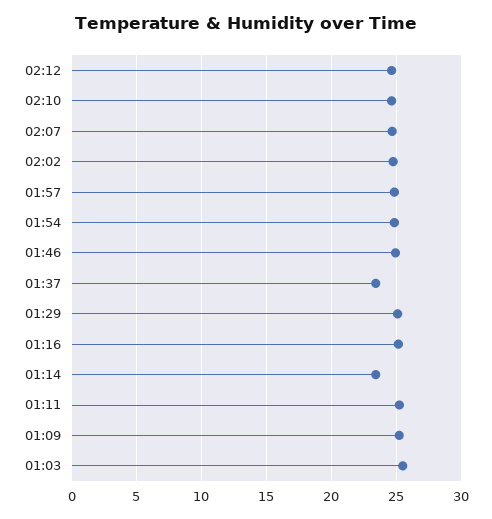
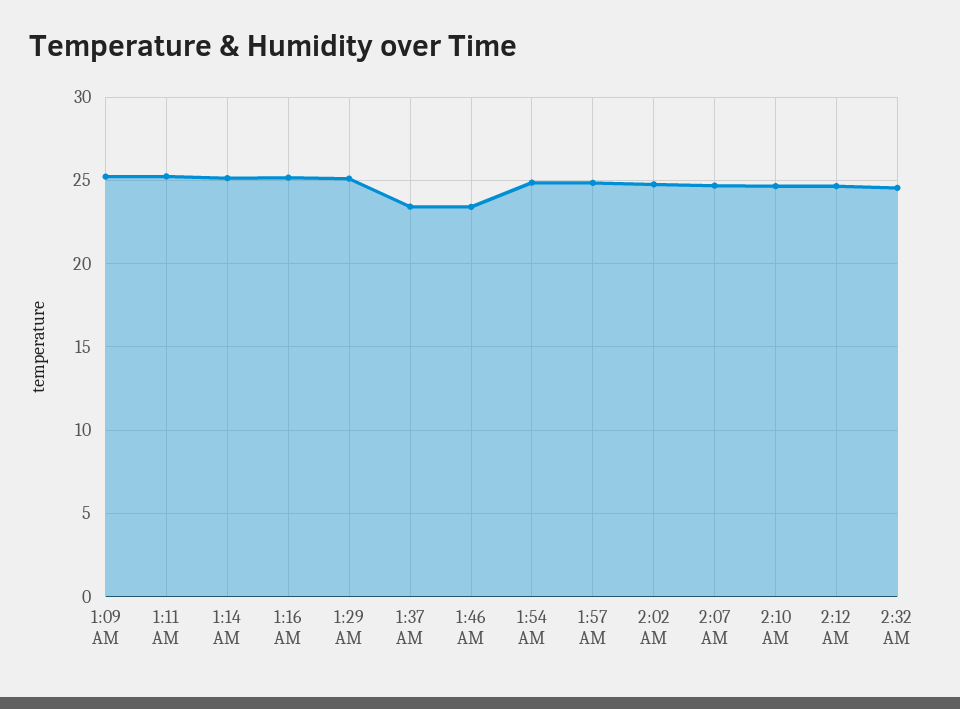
01:46: 25 -> 23.5
01:14: 23.5 -> 25
01:03: 25.5 -> none
2:32 AM: none -> 24.5

